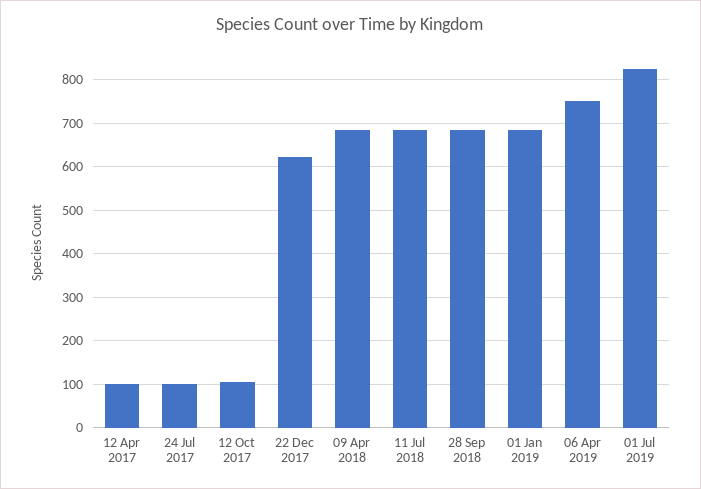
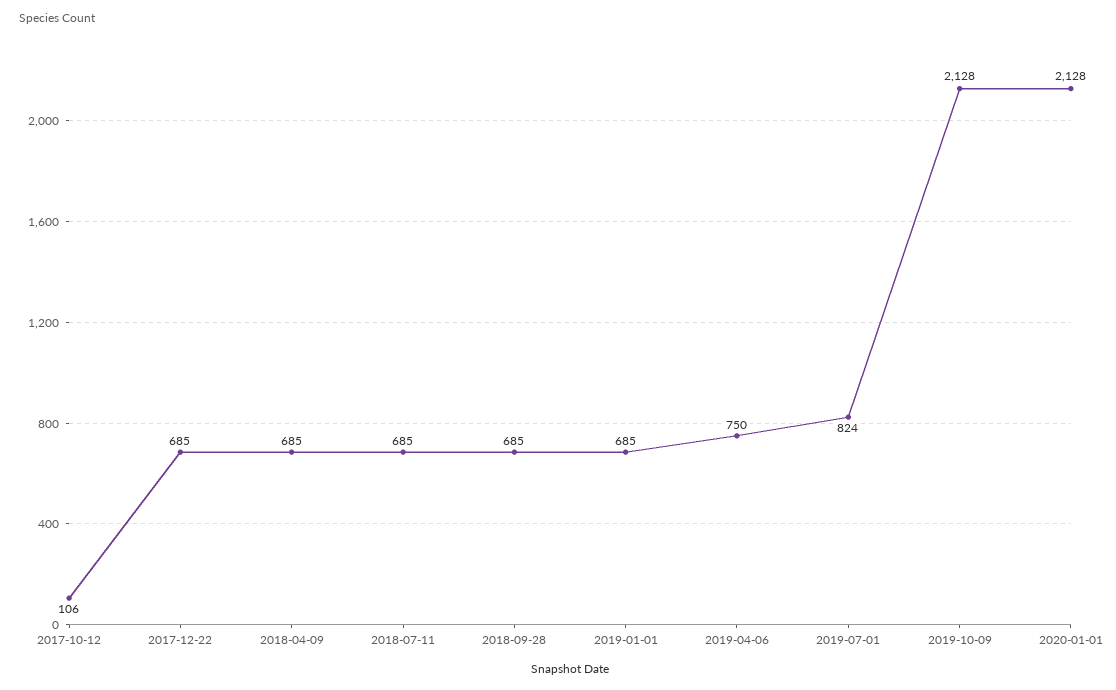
12 Apr 2017: 100 -> none
24 Jul 2017: 100 -> none
22 Dec 2017: 620 -> 685
2019-10-09: none -> 2128
2020-01-01: none -> 2128

